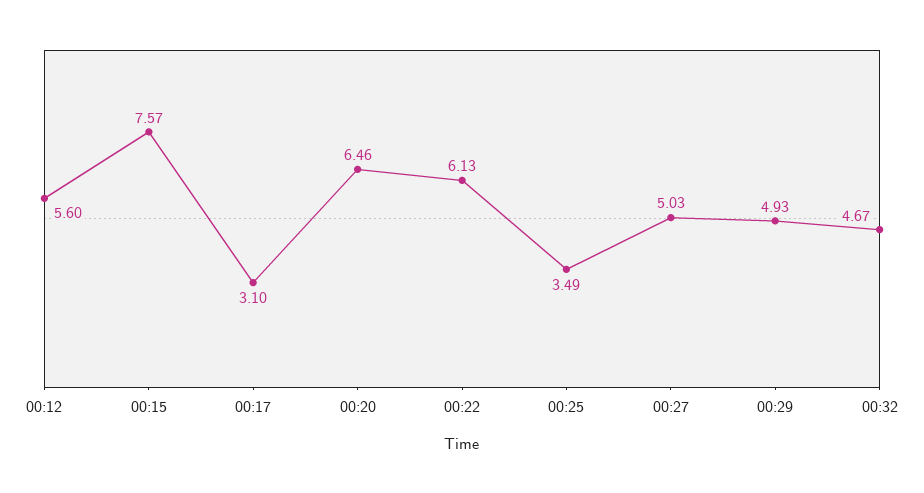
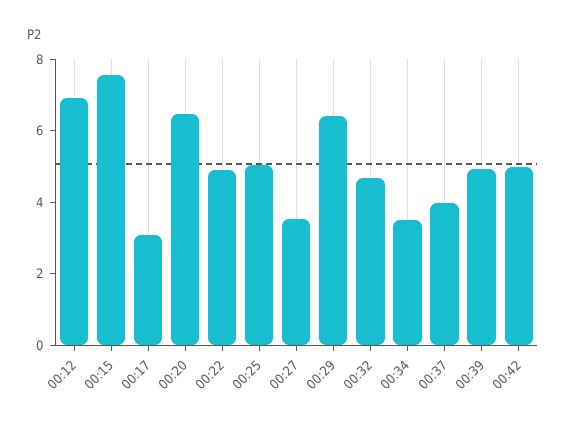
00:12: 5.6 -> 7
00:22: 6.13 -> 5
00:25: 3.49 -> 5
00:27: 5.03 -> 3.5
00:29: 4.93 -> 6.5
00:34: none -> 3.5
00:37: none -> 4
00:39: none -> 5
00:42: none -> 5

